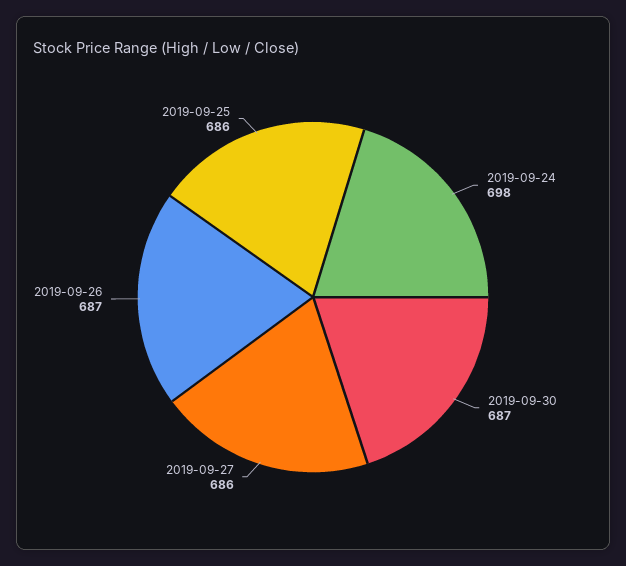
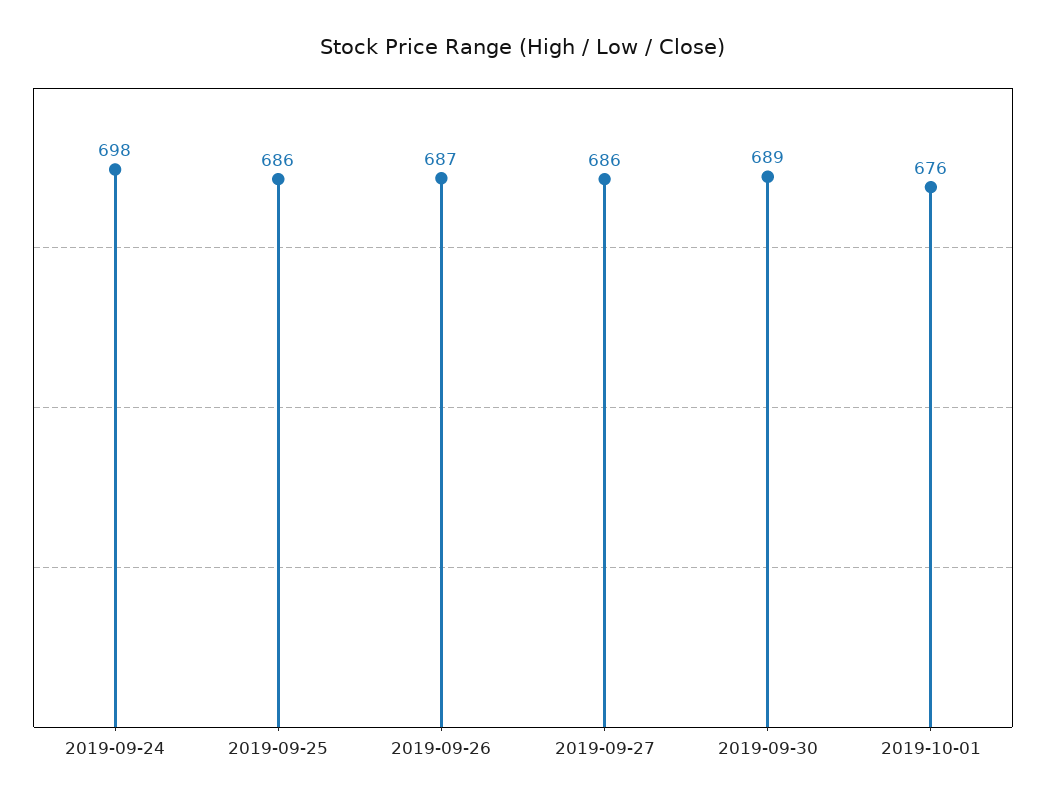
2019-09-30: 687 -> 689
2019-10-01: none -> 676

